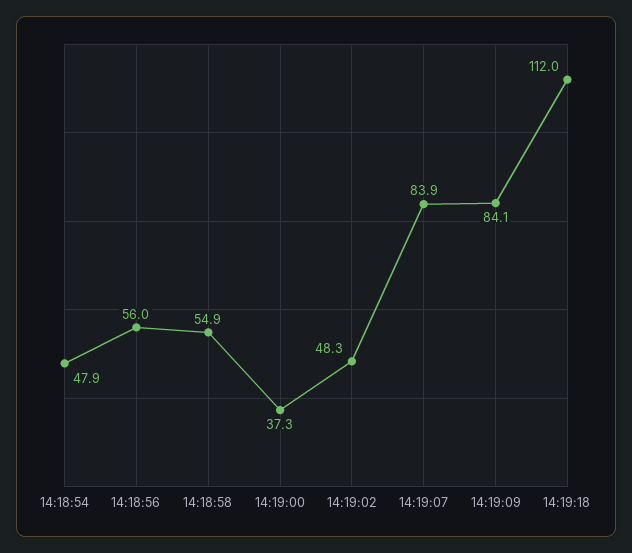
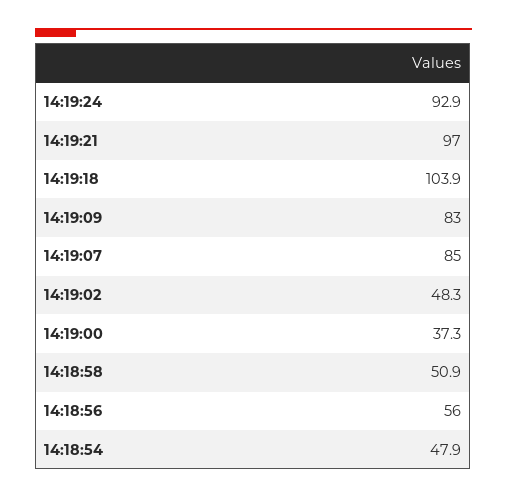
14:18:58: 54.9 -> 50.9
14:19:07: 83.9 -> 85
14:19:09: 84.1 -> 83
14:19:18: 112 -> 103.9
14:19:24: none -> 92.9
14:19:21: none -> 97

